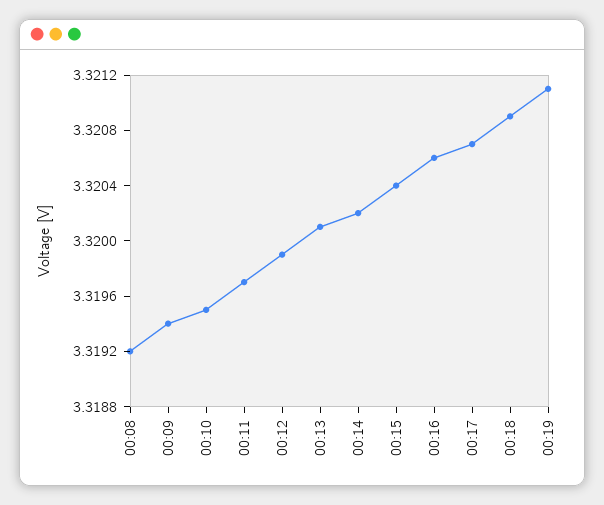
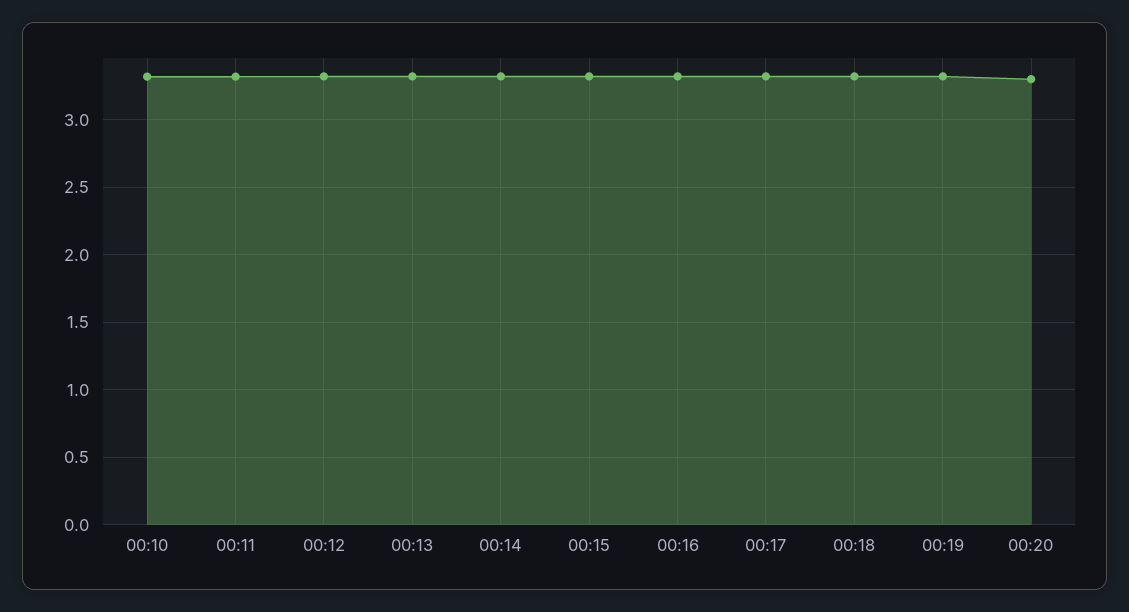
00:08: 3.3192 -> none
00:09: 3.3194 -> none
00:20: none -> 3.3

